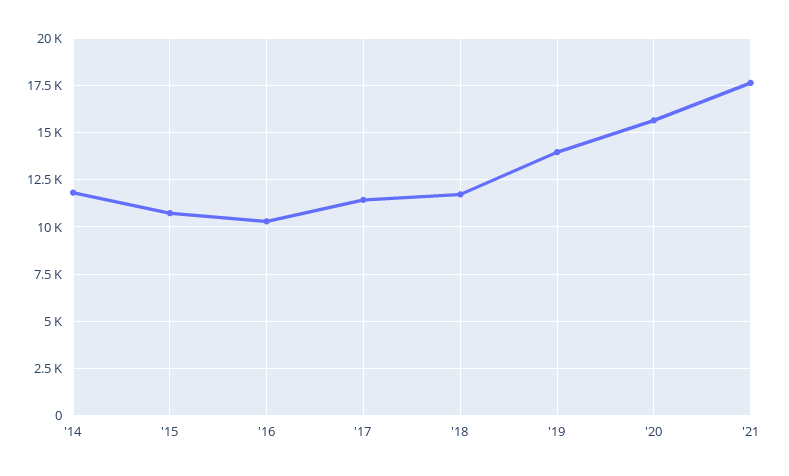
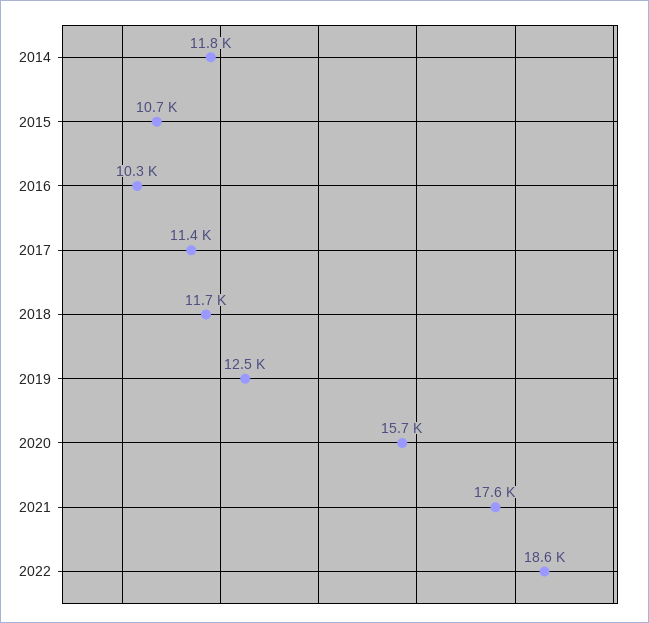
'19: 14000 -> 12500
2022: none -> 18600

